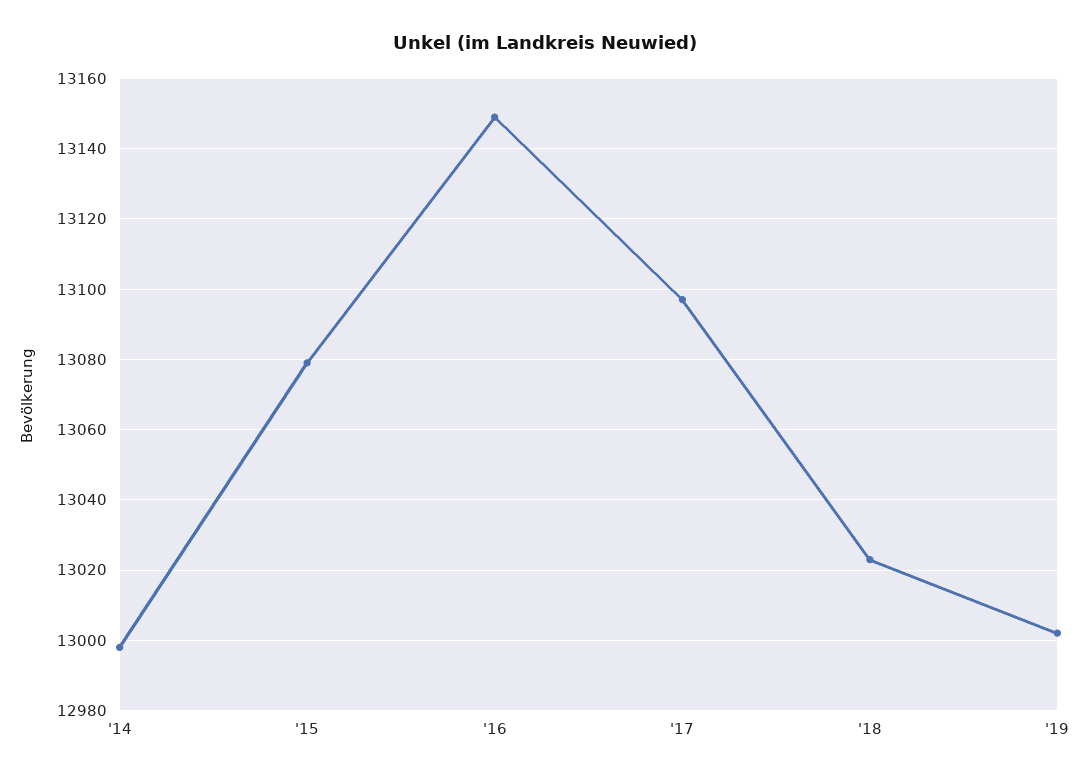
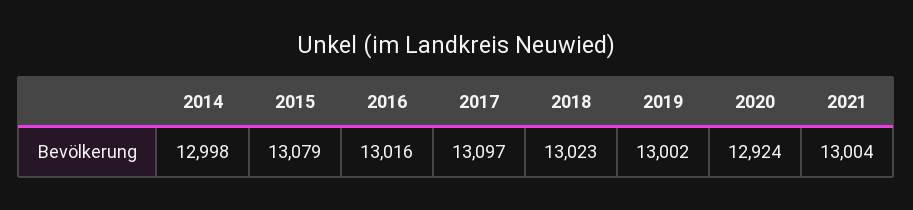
'16: 13150 -> 13016
2020: none -> 12924
2021: none -> 13004

